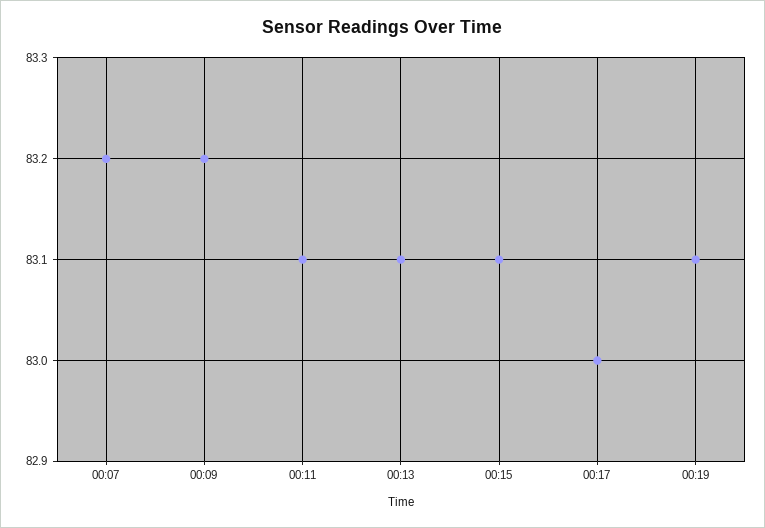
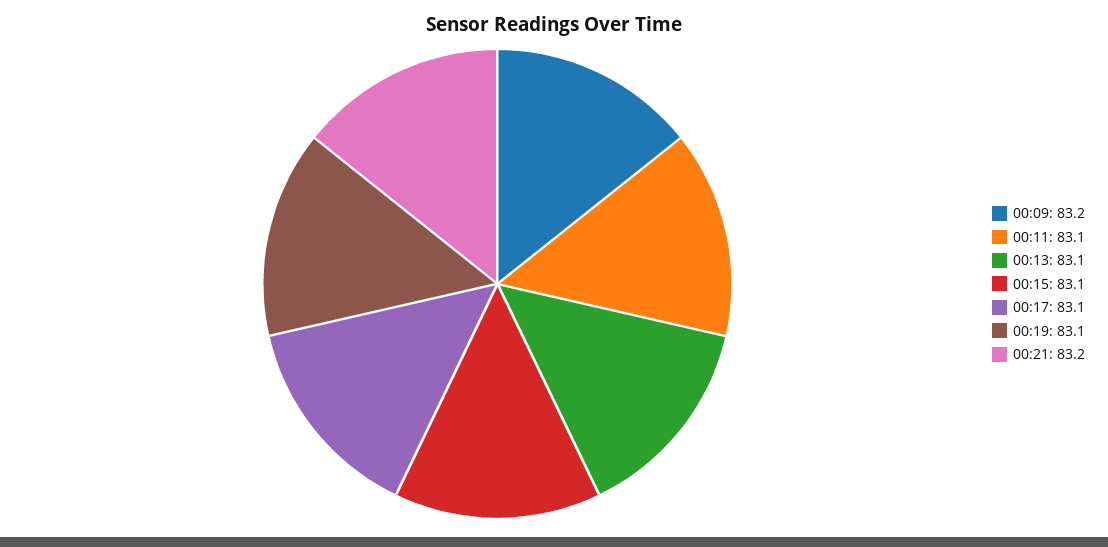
00:07: 83.2 -> none
00:17: 83 -> 83.1
00:21: none -> 83.2

